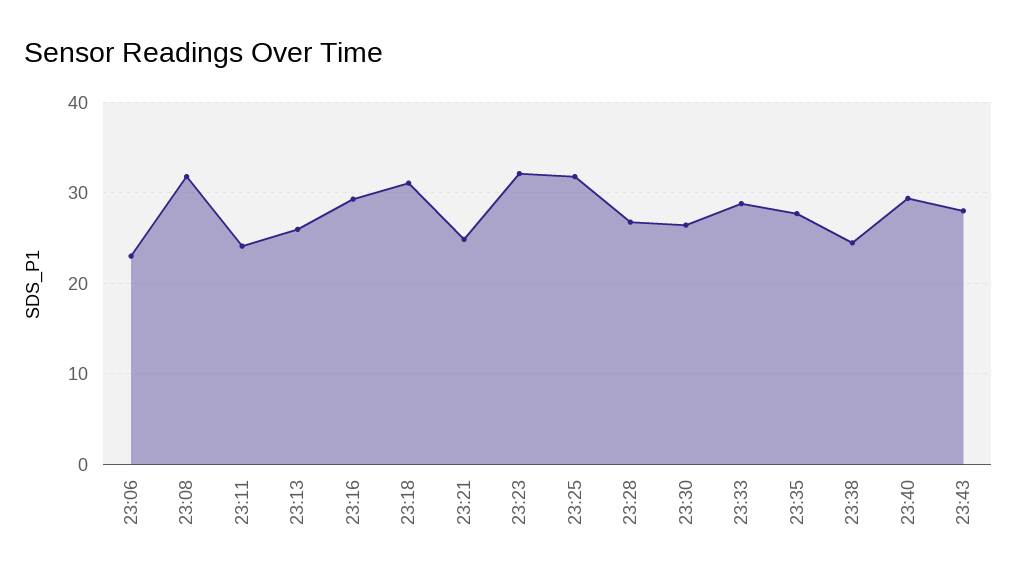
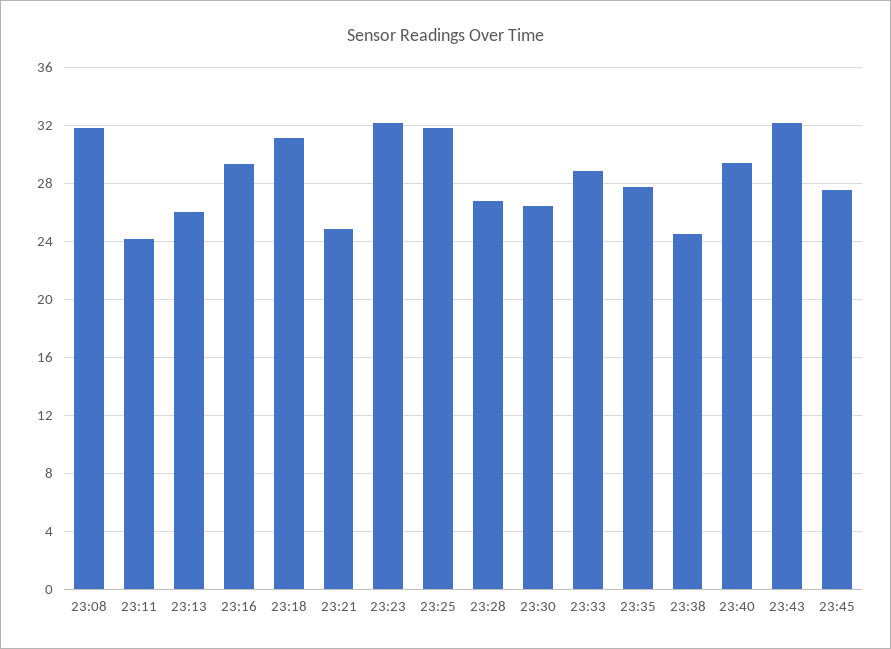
23:06: 23 -> none
23:43: 28 -> 32
23:45: none -> 27.5

